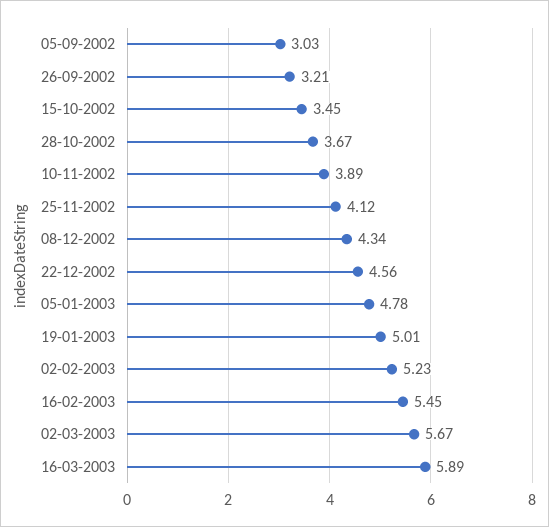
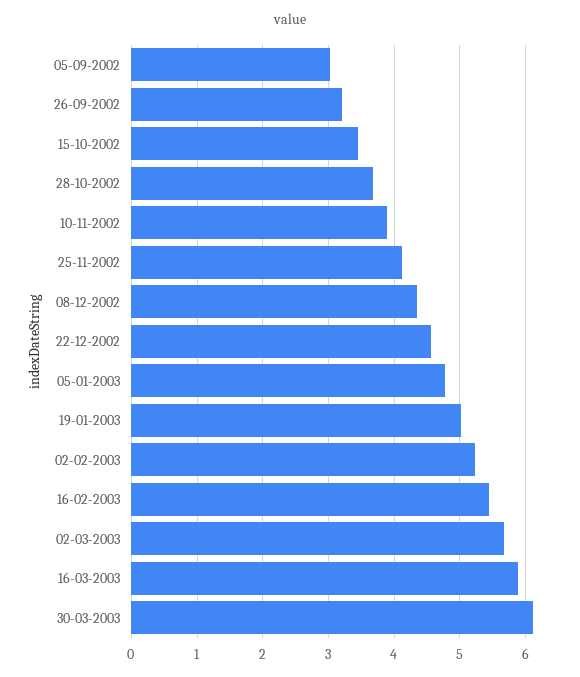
30-03-2003: none -> 6.1

